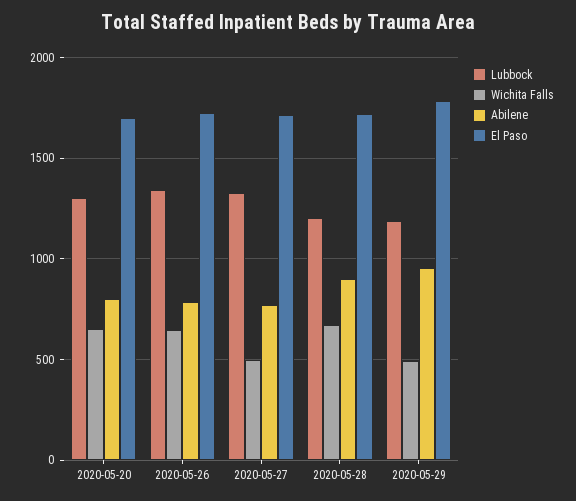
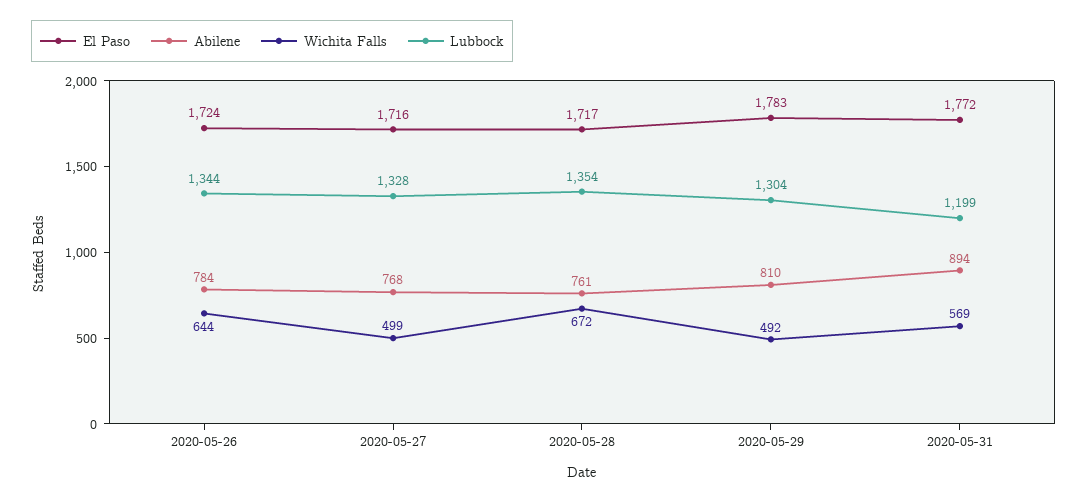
Lubbock, 2020-05-20: 1300 -> none
Wichita Falls, 2020-05-20: 650 -> none
Abilene, 2020-05-20: 800 -> none
El Paso, 2020-05-20: 1700 -> none
Lubbock, 2020-05-28: 1200 -> 1354
Abilene, 2020-05-28: 900 -> 761
Lubbock, 2020-05-29: 1200 -> 1304
Abilene, 2020-05-29: 950 -> 810
El Paso, 2020-05-31: none -> 1772
Abilene, 2020-05-31: none -> 894
Wichita Falls, 2020-05-31: none -> 569
Lubbock, 2020-05-31: none -> 1199

